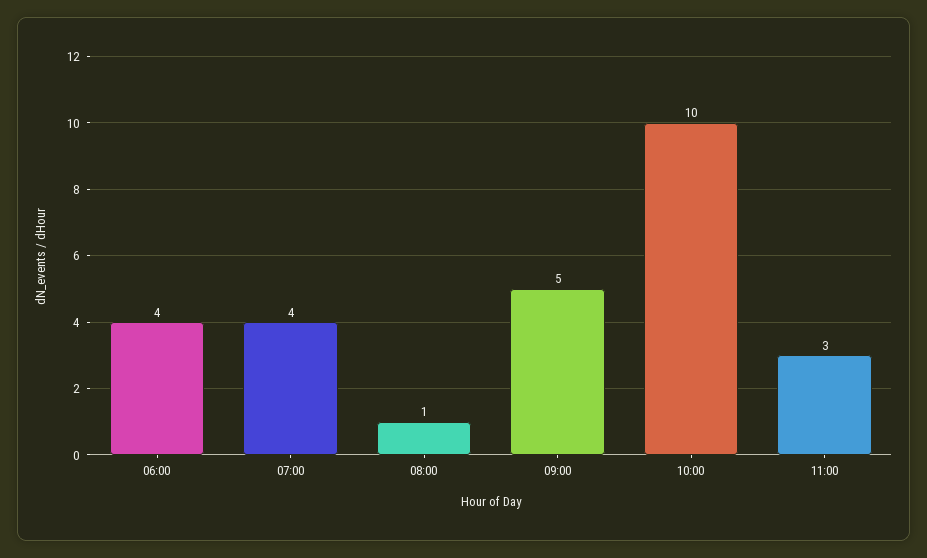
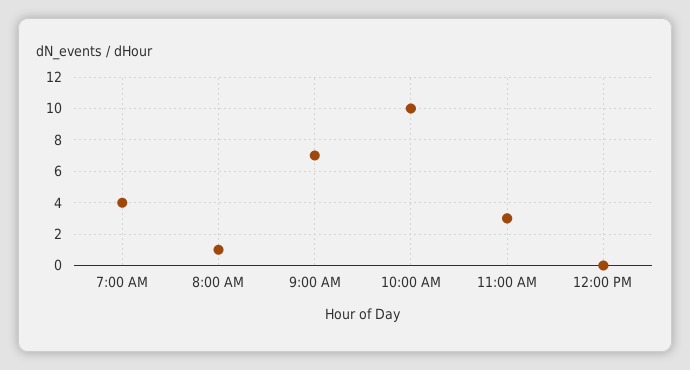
06:00: 4 -> none
09:00: 5 -> 7
12:00 PM: none -> 0

